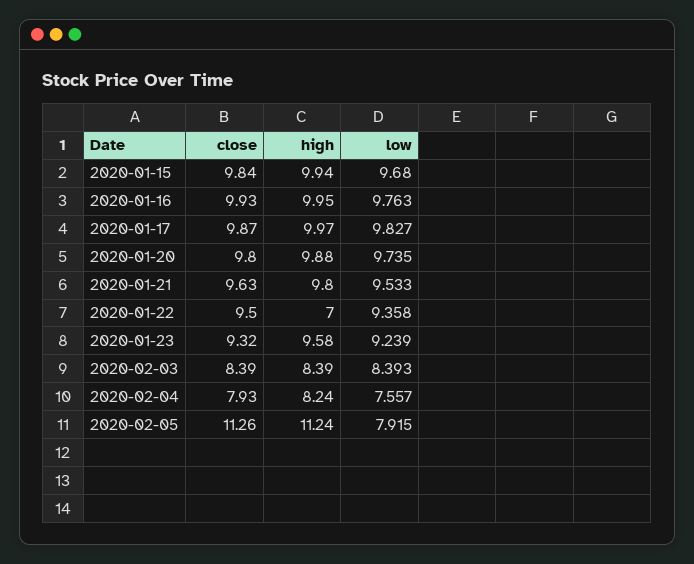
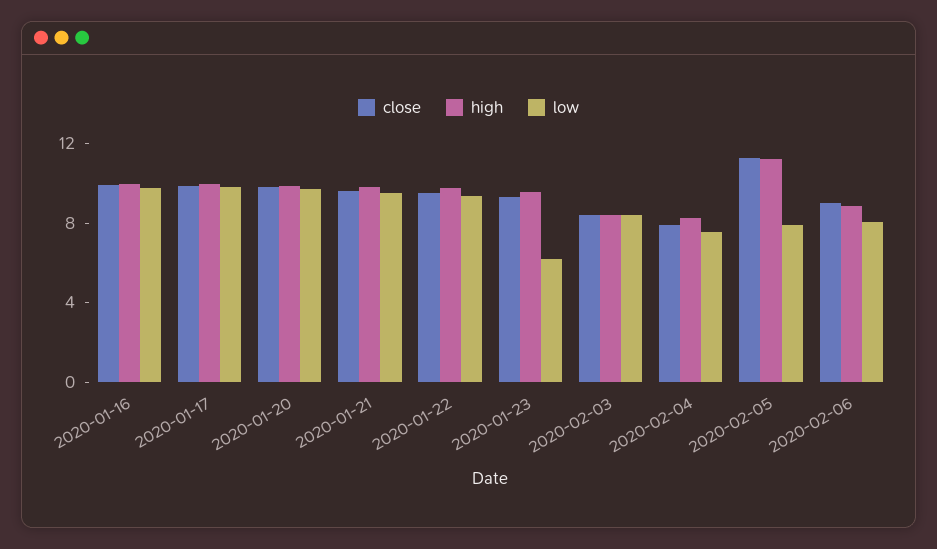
close, 2020-01-15: 9.84 -> none
high, 2020-01-15: 9.94 -> none
low, 2020-01-15: 9.68 -> none
high, 2020-01-22: 7 -> 10
low, 2020-01-23: 9.239 -> 6
close, 2020-02-06: none -> 9
high, 2020-02-06: none -> 9
low, 2020-02-06: none -> 8

